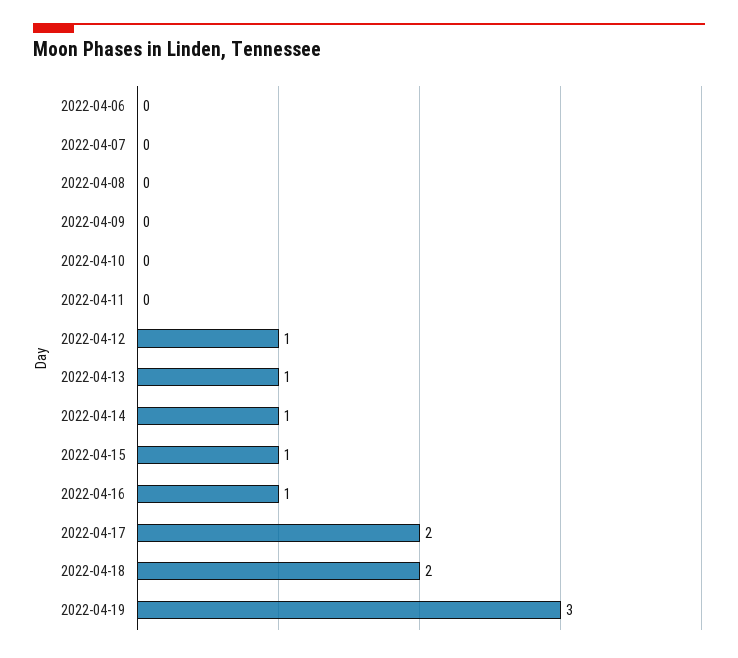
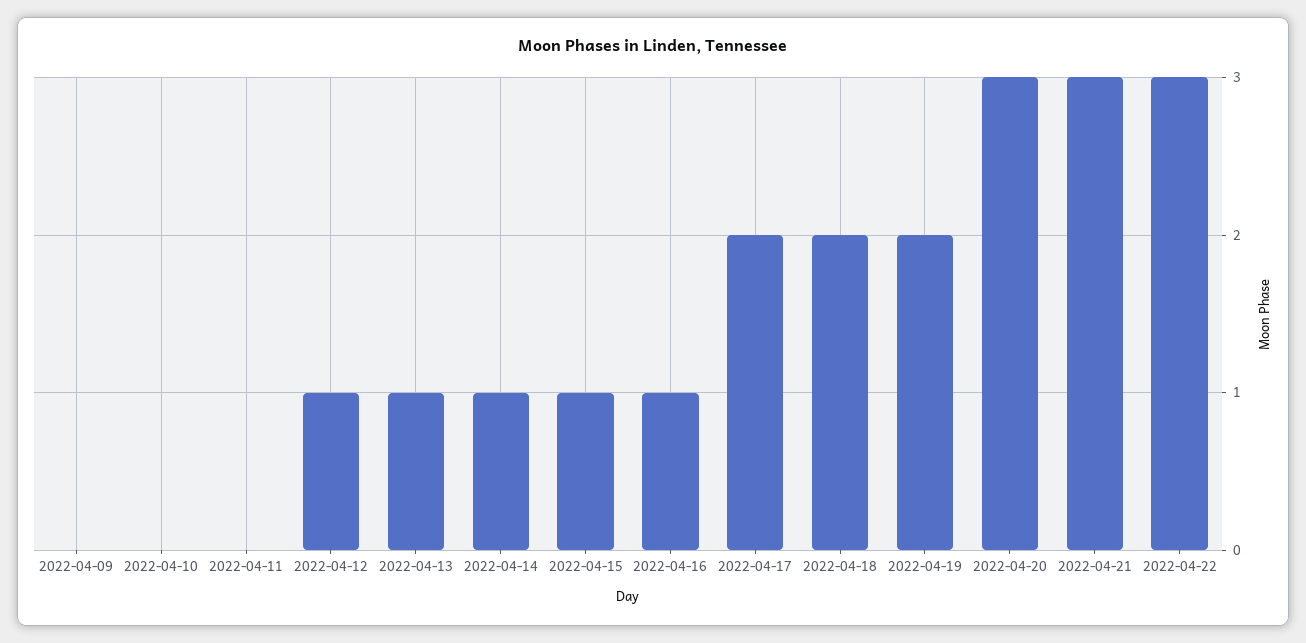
2022-04-06: 0 -> none
2022-04-07: 0 -> none
2022-04-08: 0 -> none
2022-04-19: 3 -> 2
2022-04-20: none -> 3
2022-04-21: none -> 3
2022-04-22: none -> 3

